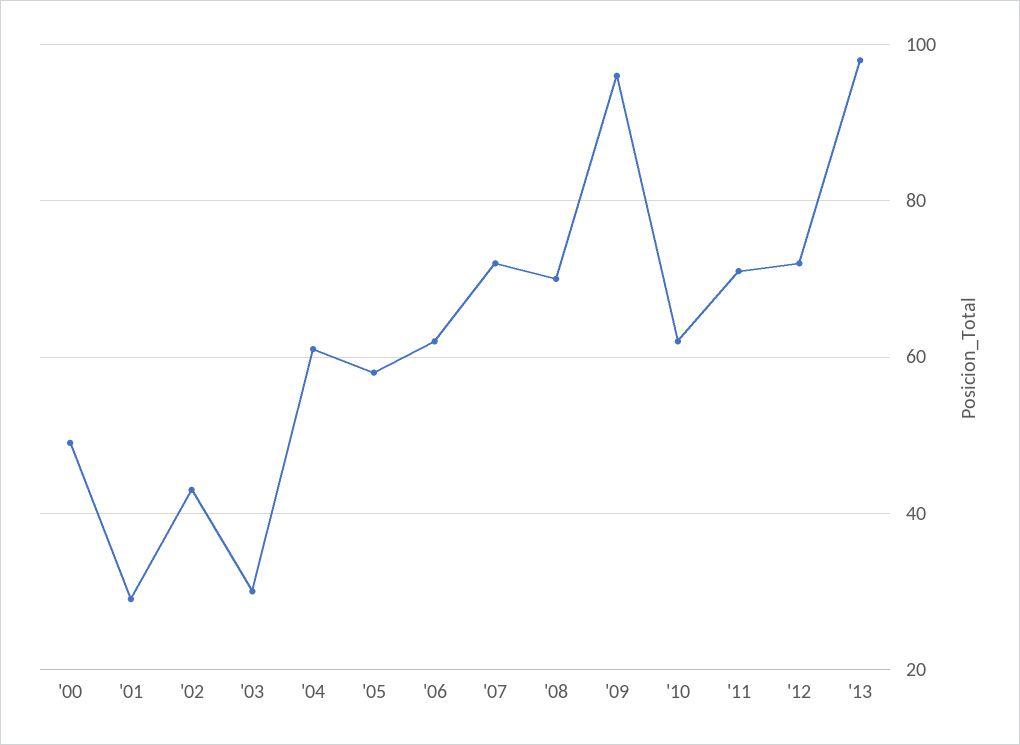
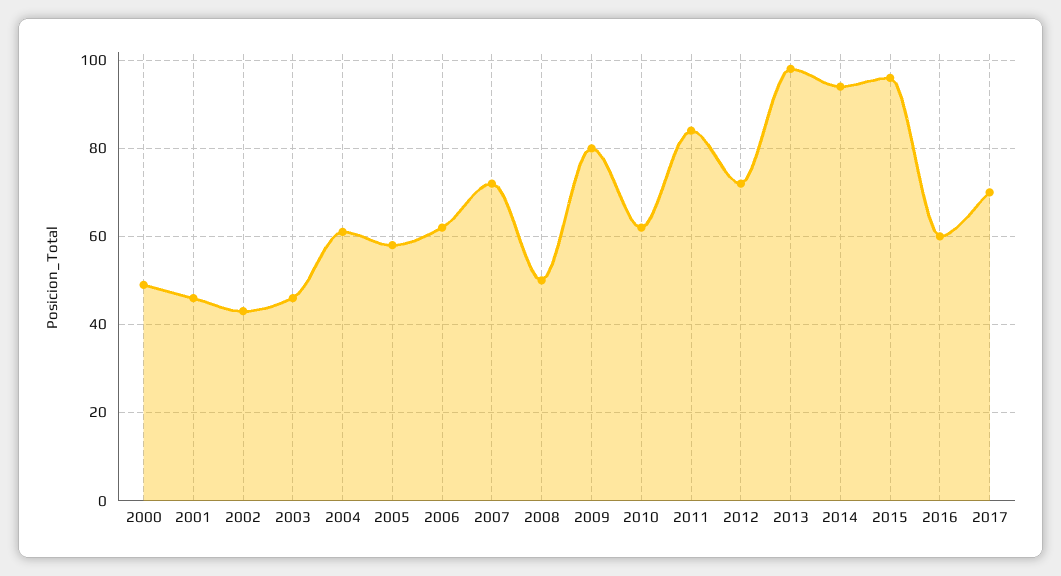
'01: 30 -> 45
'03: 30 -> 45
'08: 70 -> 50
'09: 95 -> 80
'11: 70 -> 85
2014: none -> 95
2015: none -> 95
2016: none -> 60
2017: none -> 70

